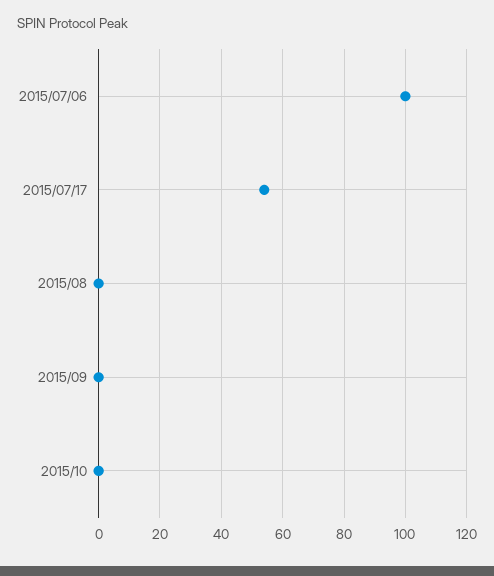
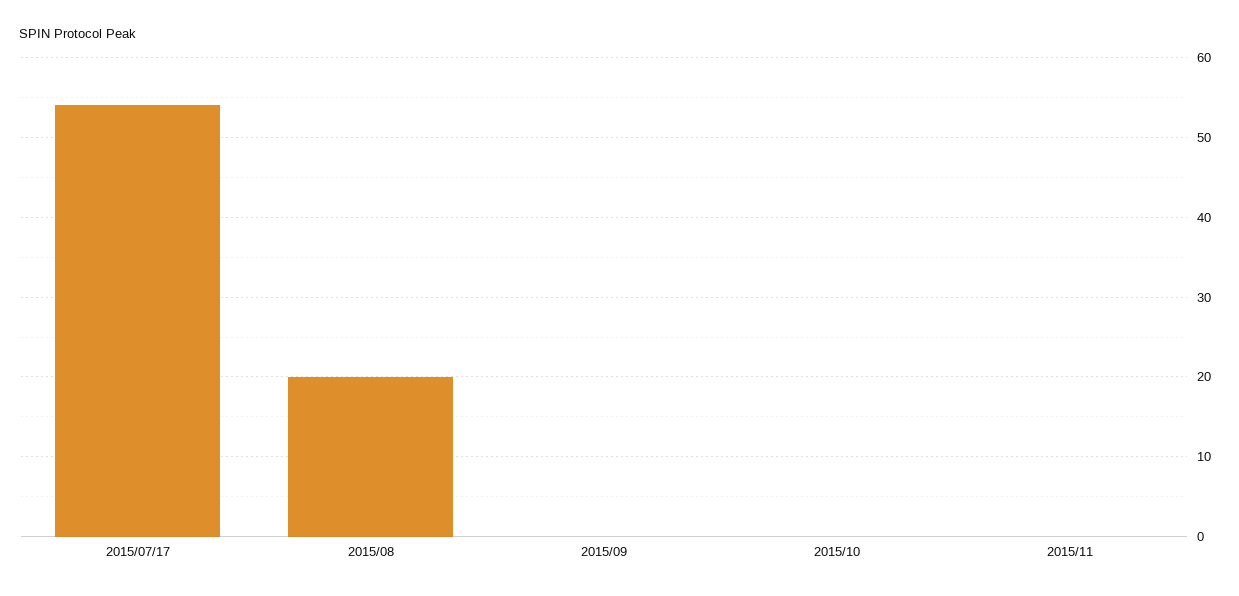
2015/07/06: 100 -> none
2015/08: 0 -> 20
2015/11: none -> 0

